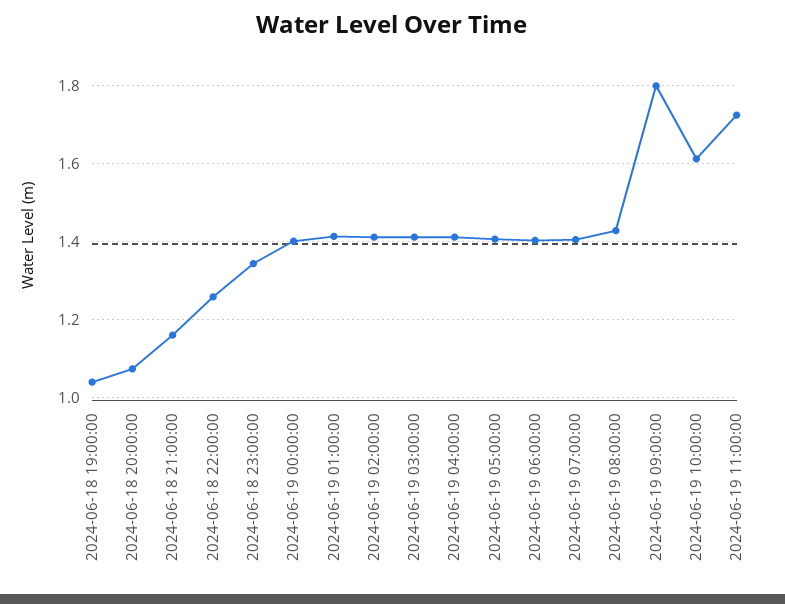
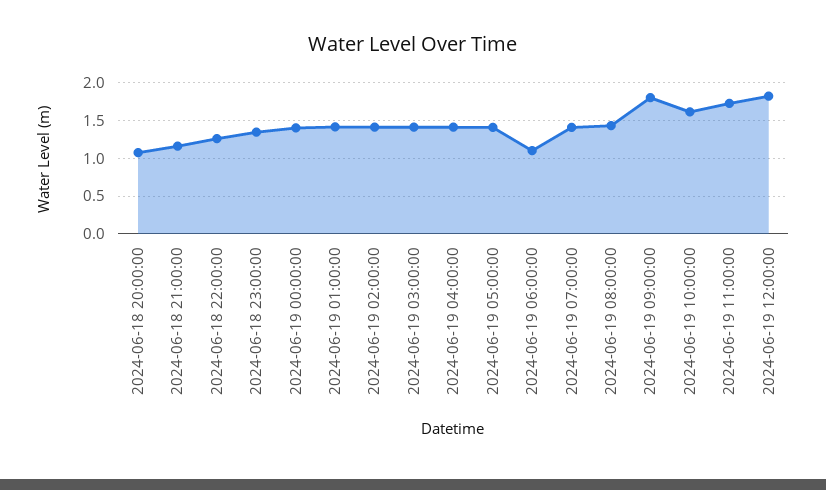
2024-06-18 19:00:00: 1.04 -> none
2024-06-19 06:00:00: 1.4 -> 1.1
2024-06-19 12:00:00: none -> 1.8

